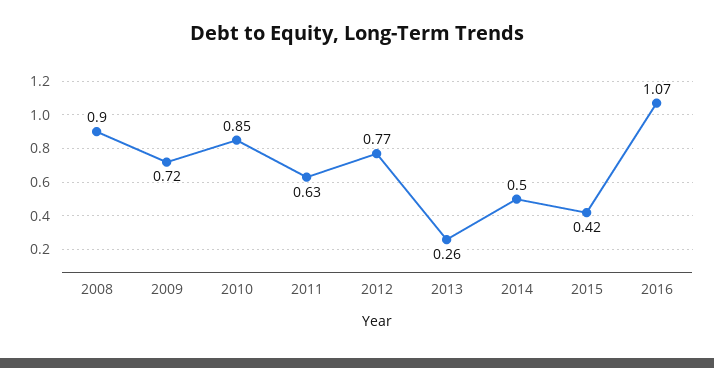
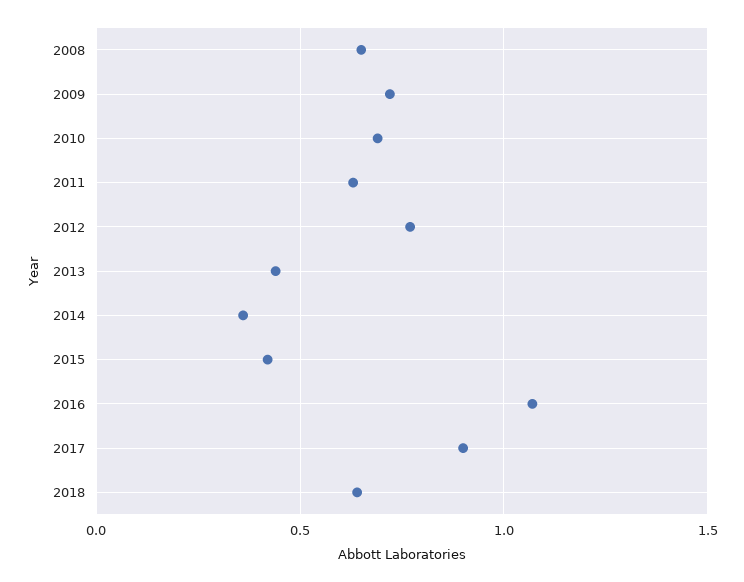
2008: 0.9 -> 0.65
2010: 0.85 -> 0.7
2013: 0.26 -> 0.45
2014: 0.5 -> 0.35
2017: none -> 0.9
2018: none -> 0.65

